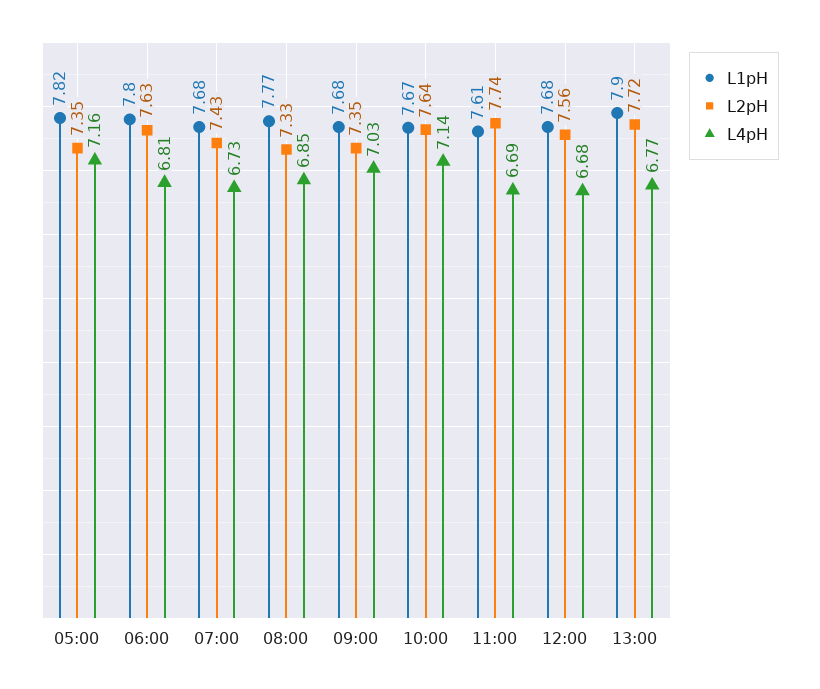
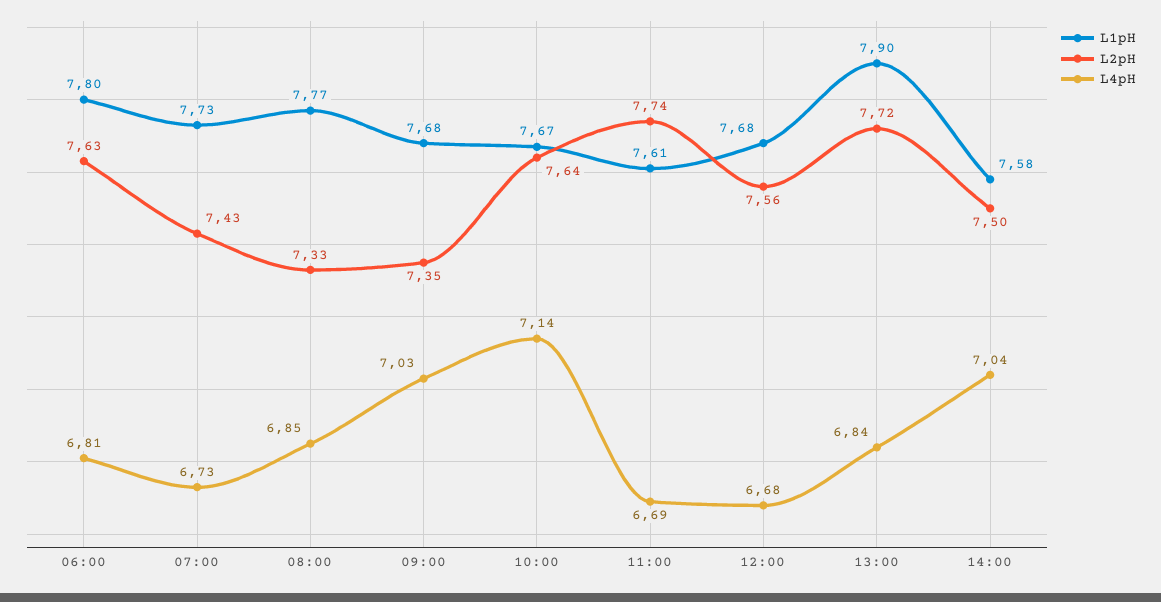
L1pH, 05:00: 7.82 -> none
L2pH, 05:00: 7.35 -> none
L4pH, 05:00: 7.16 -> none
L1pH, 07:00: 7.68 -> 7.73
L4pH, 13:00: 6.77 -> 6.84
L1pH, 14:00: none -> 7.58
L2pH, 14:00: none -> 7.5
L4pH, 14:00: none -> 7.04

